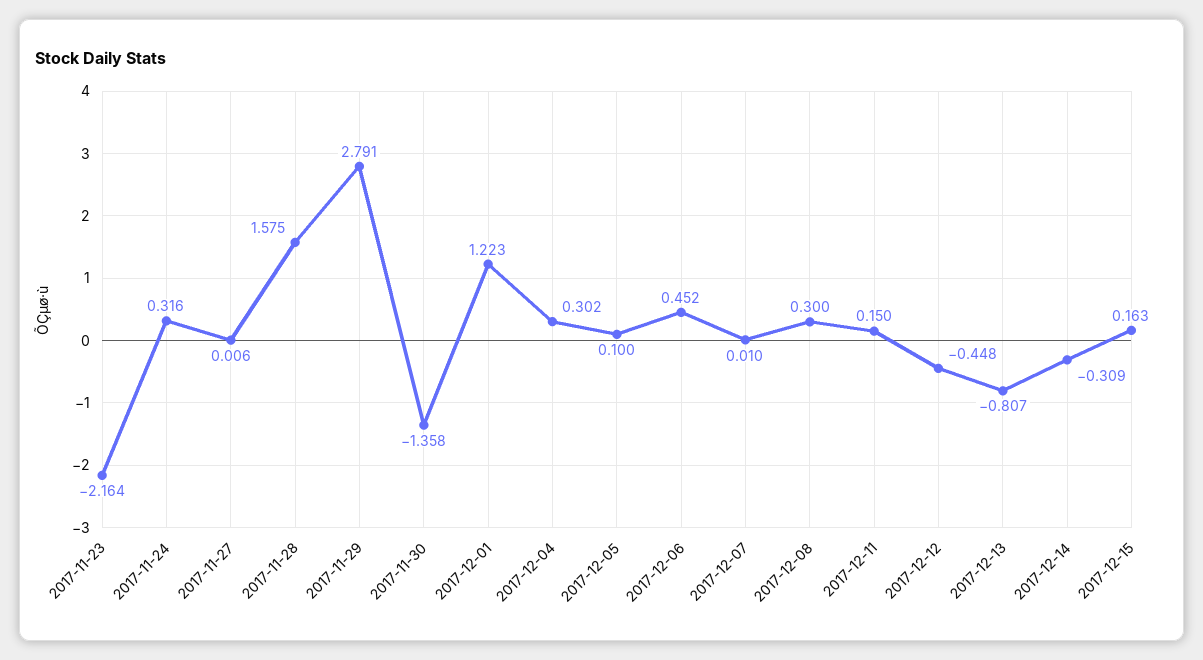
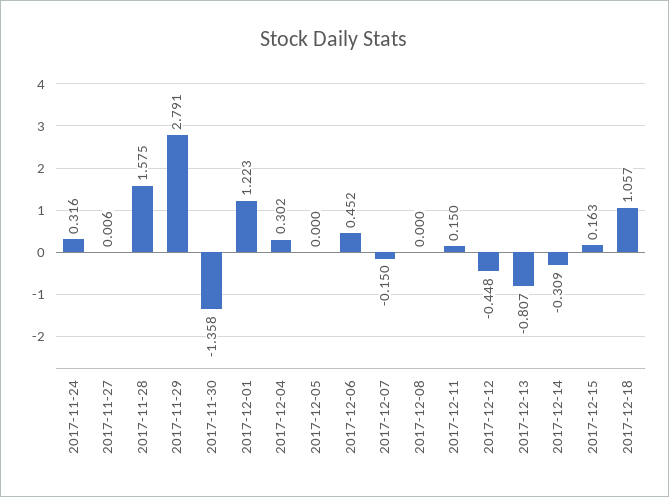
2017-11-23: -2.164 -> none
2017-12-05: 0.1 -> 0
2017-12-07: 0.01 -> -0.15
2017-12-08: 0.3 -> 0
2017-12-18: none -> 1.057

